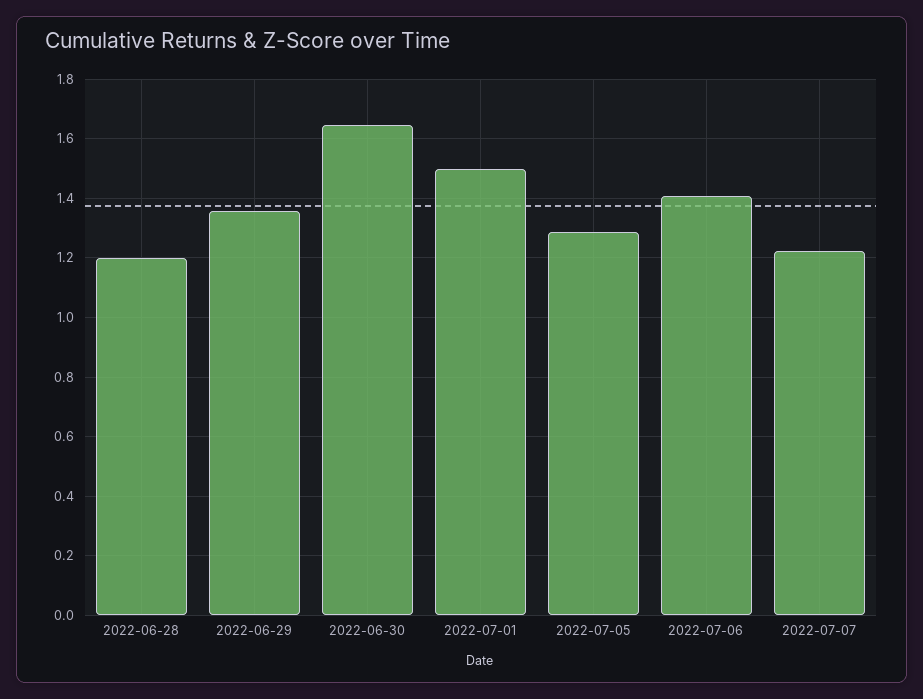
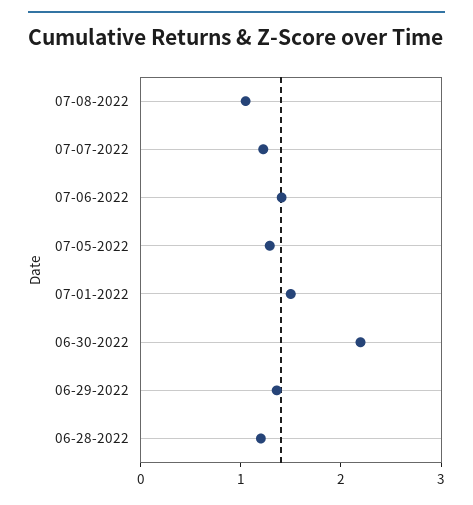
2022-06-30: 1.65 -> 2.2
07-08-2022: none -> 1

